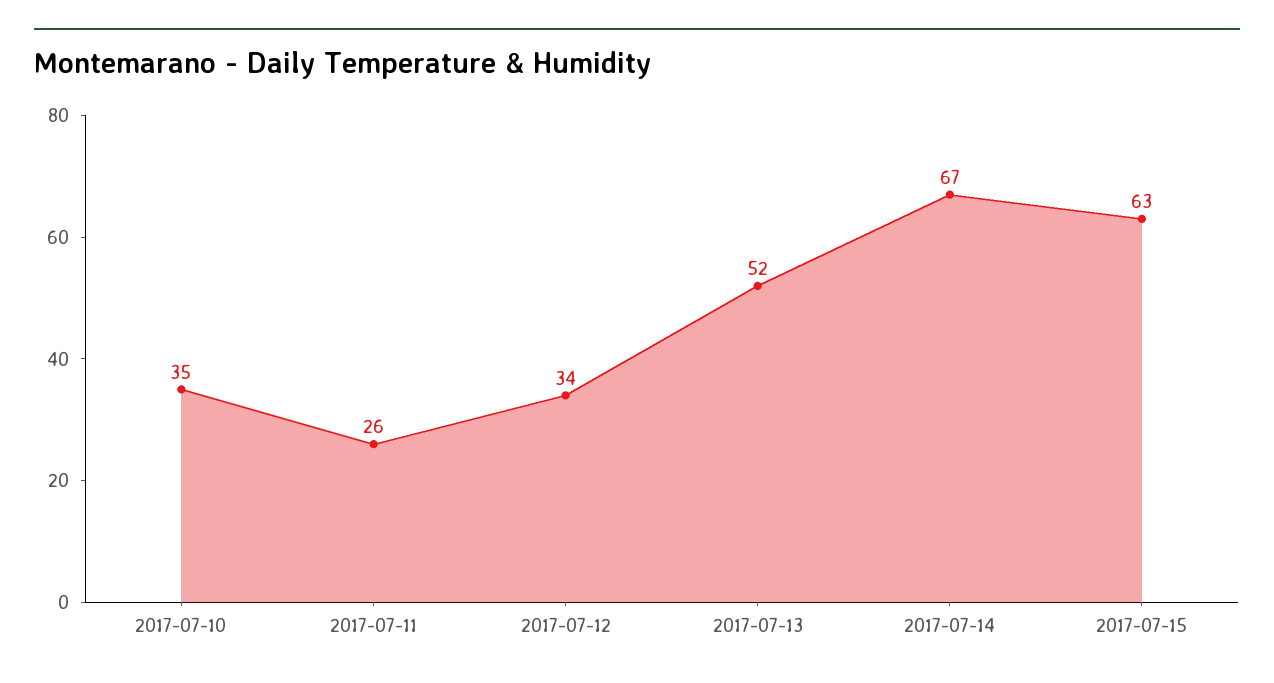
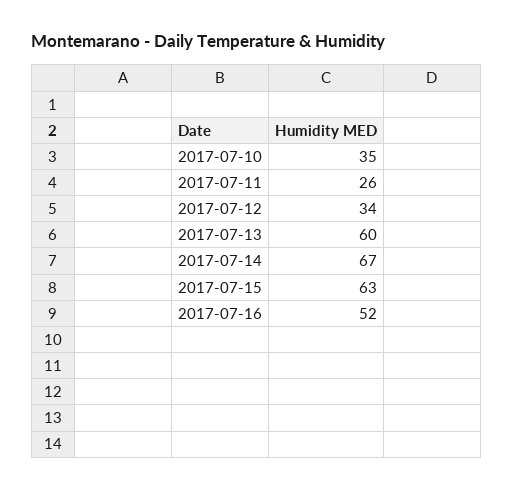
2017-07-13: 52 -> 60
2017-07-16: none -> 52

